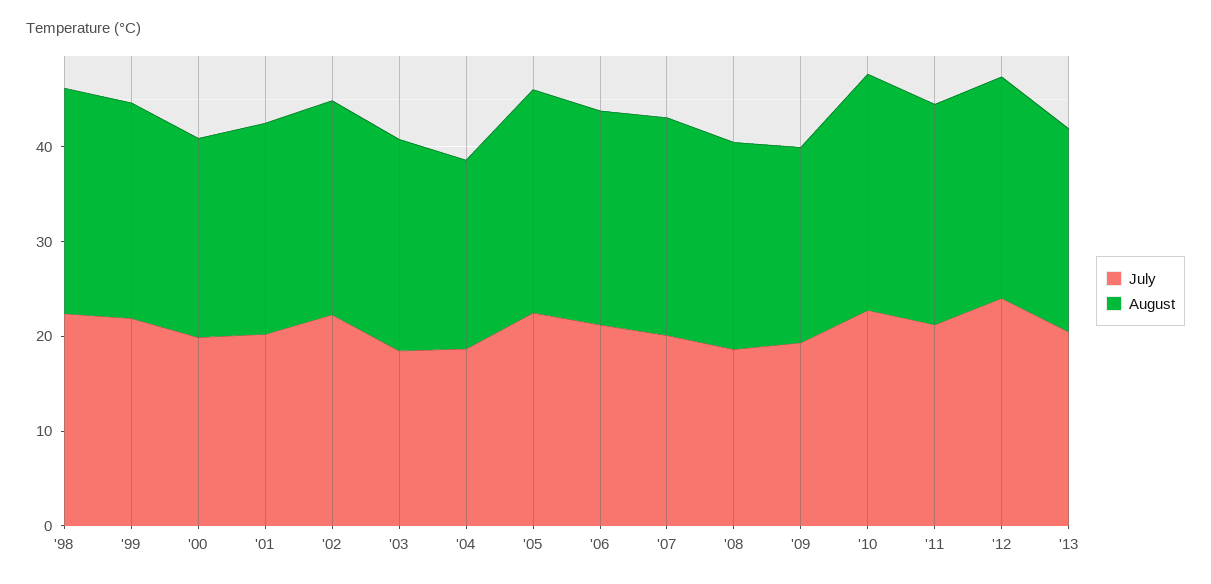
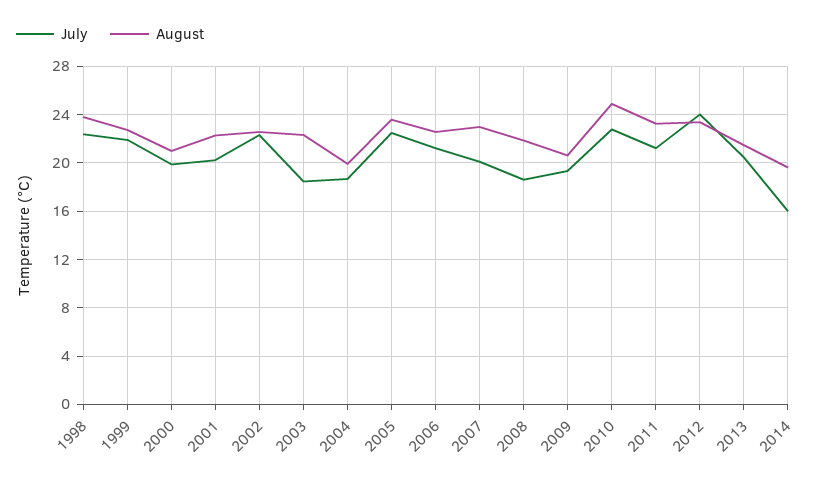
July, 2014: none -> 16
August, 2014: none -> 19.5

